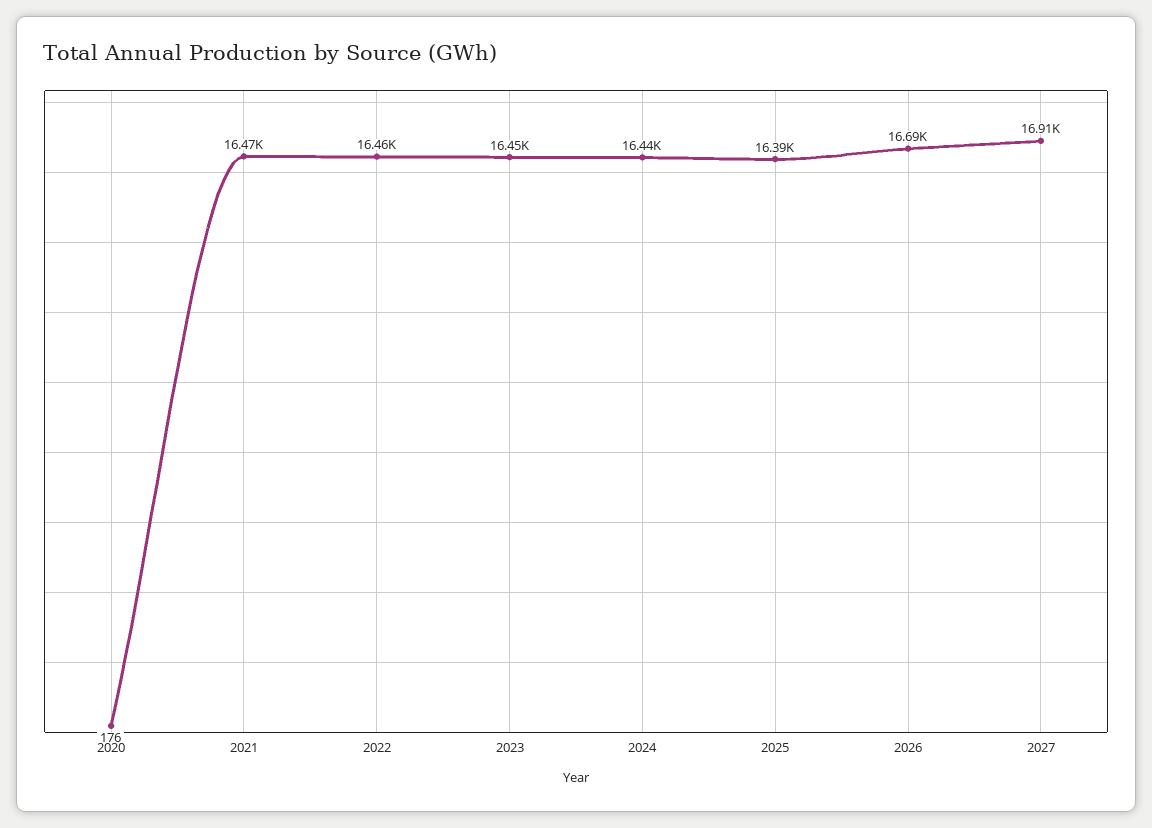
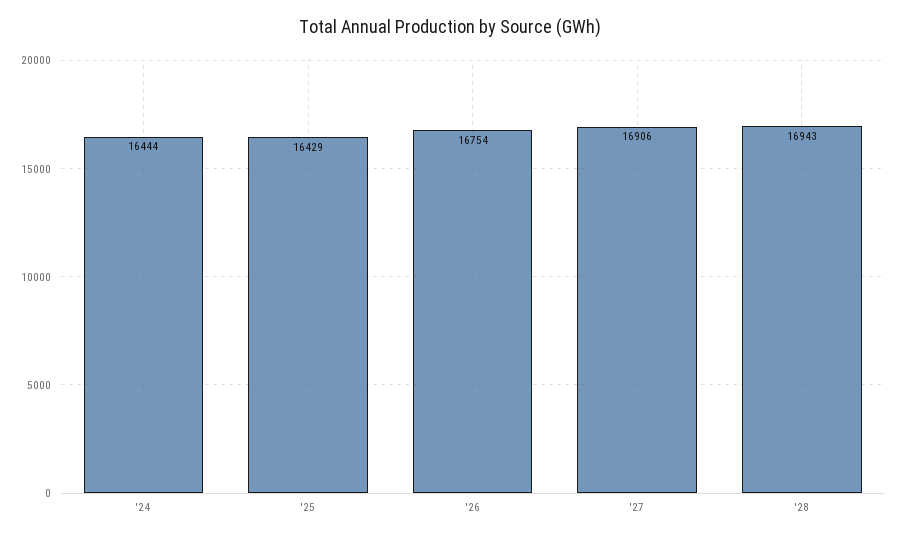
2020: 176 -> none
2021: 16470 -> none
2022: 16460 -> none
2023: 16450 -> none
2025: 16390 -> 16429
2026: 16690 -> 16754
'28: none -> 16943

